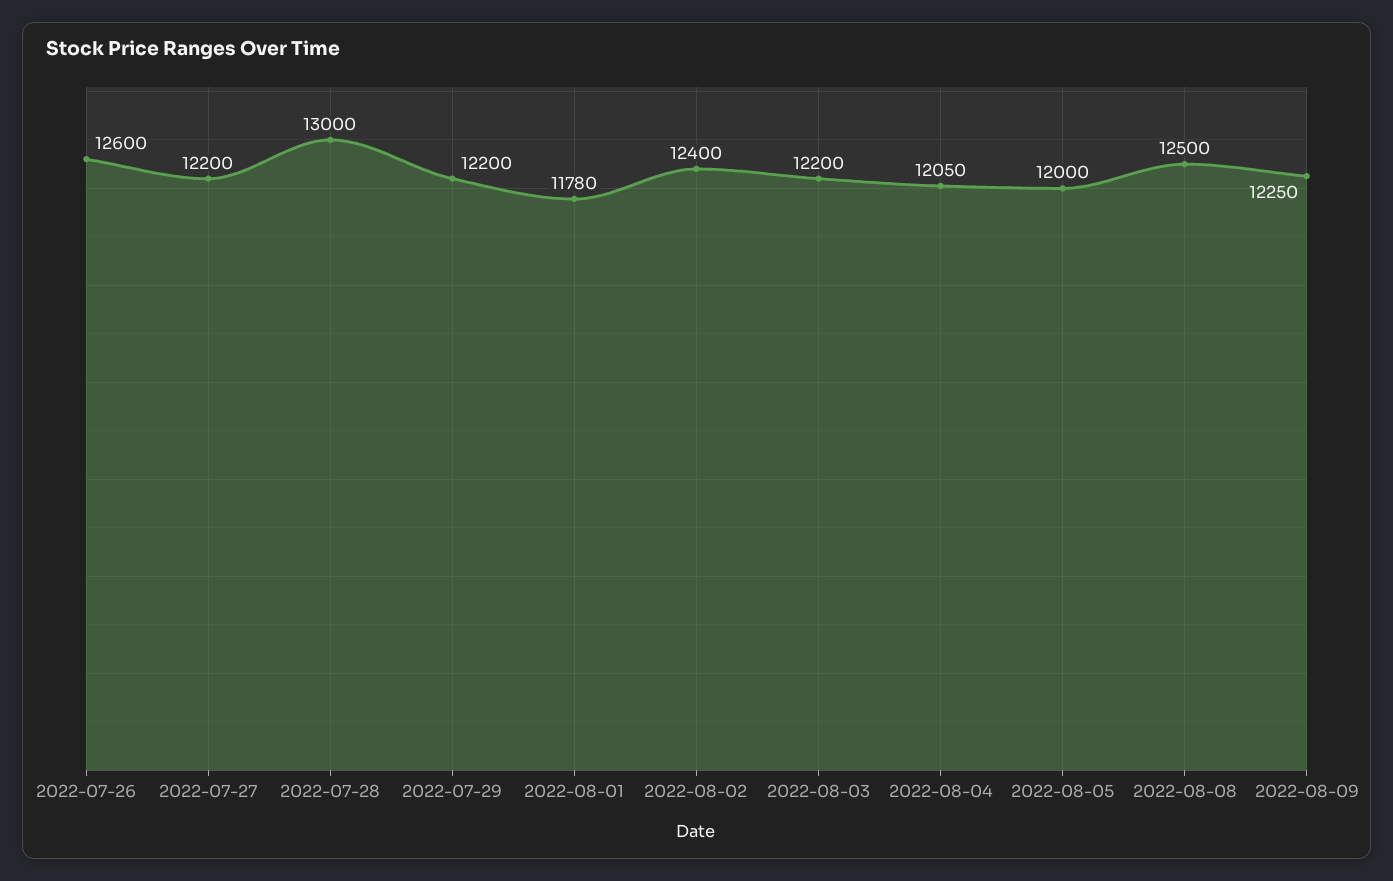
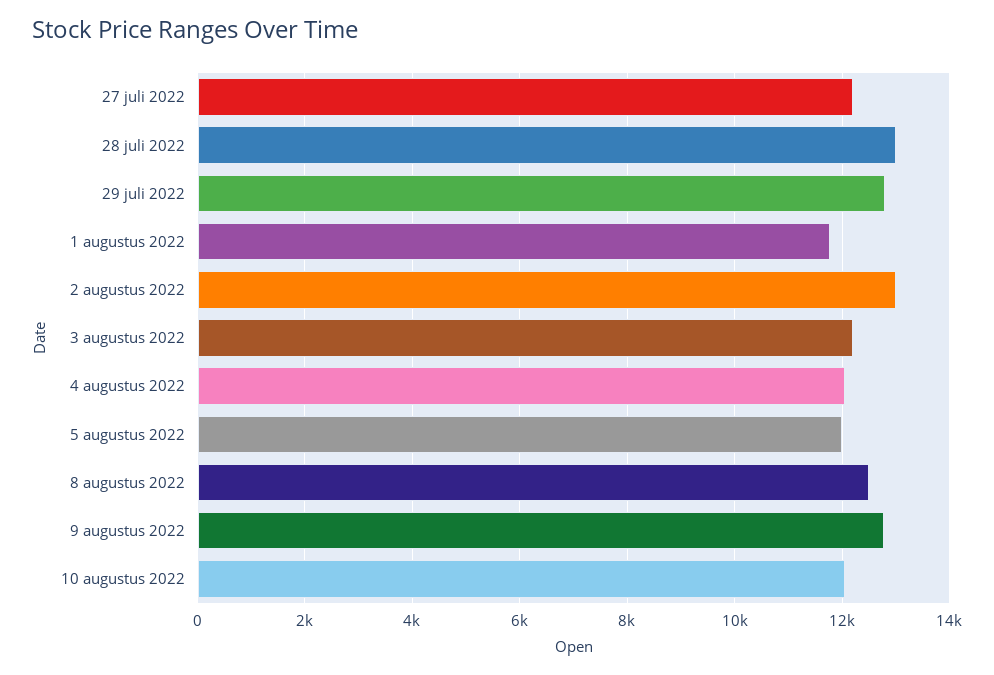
2022-07-26: 12600 -> none
2022-07-29: 12200 -> 12800
2022-08-02: 12400 -> 13000
2022-08-09: 12250 -> 12800
10 augustus 2022: none -> 12000

